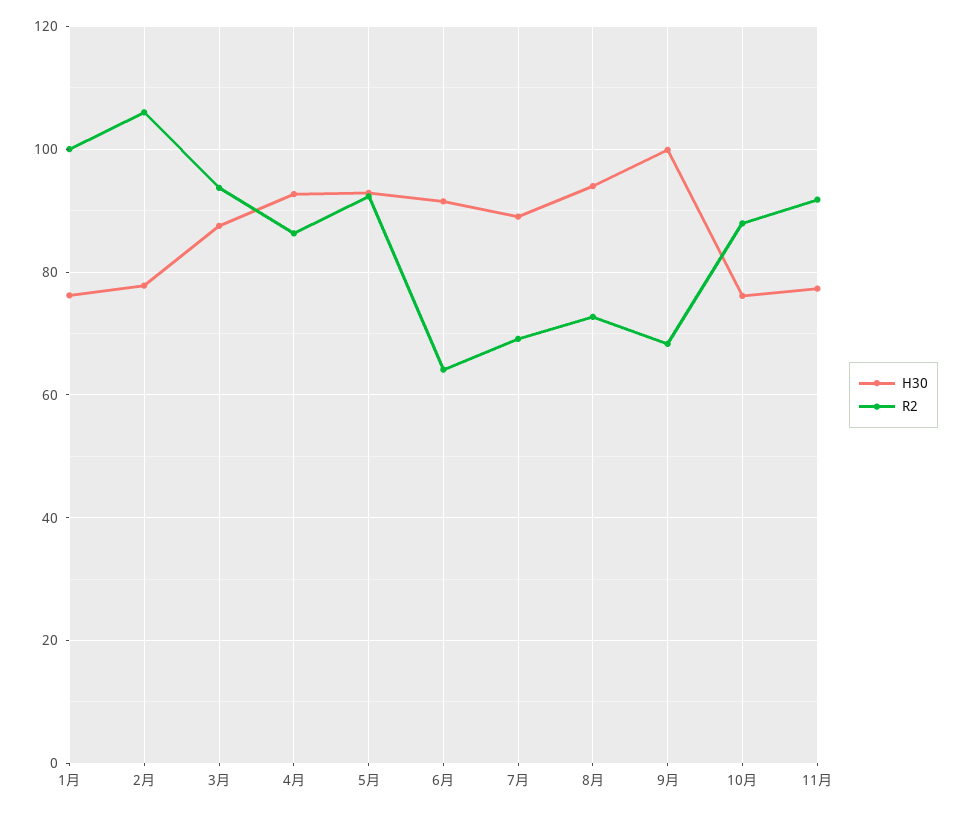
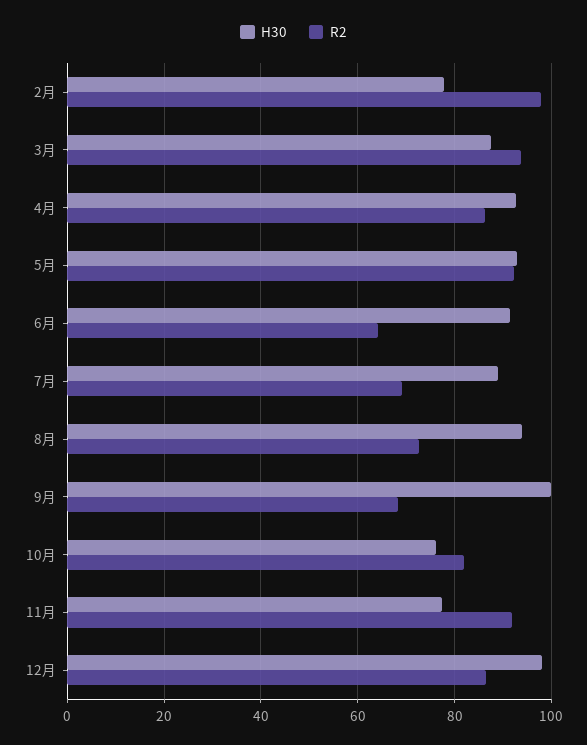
H30, 1月: 76 -> none
R2, 1月: 100 -> none
R2, 2月: 106 -> 98
R2, 10月: 88 -> 82
H30, 12月: none -> 98
R2, 12月: none -> 86

